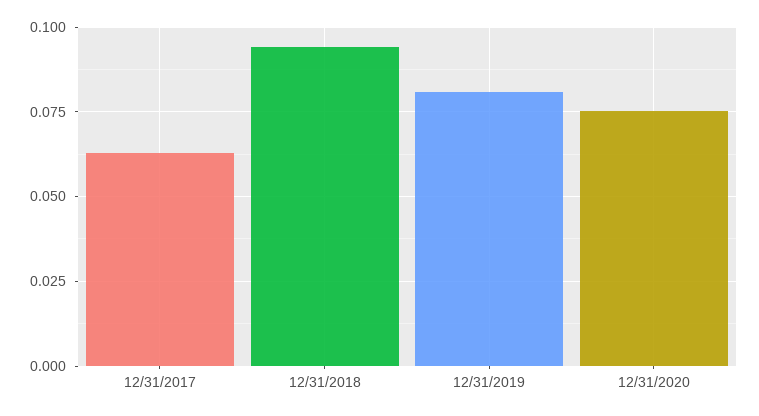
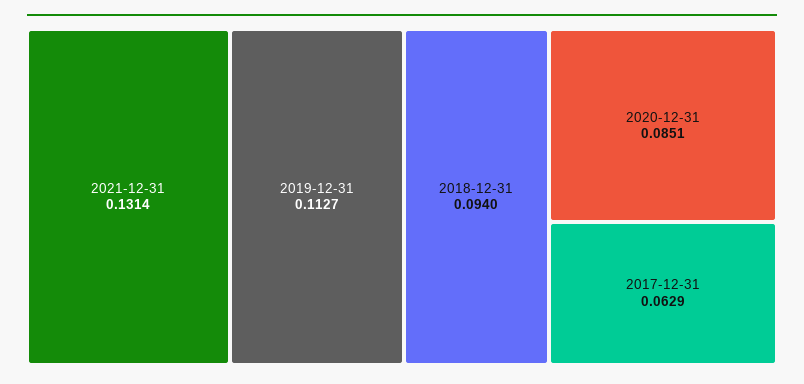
12/31/2019: 0.08 -> 0.1127
12/31/2020: 0.075 -> 0.0851
2021-12-31: none -> 0.1314

